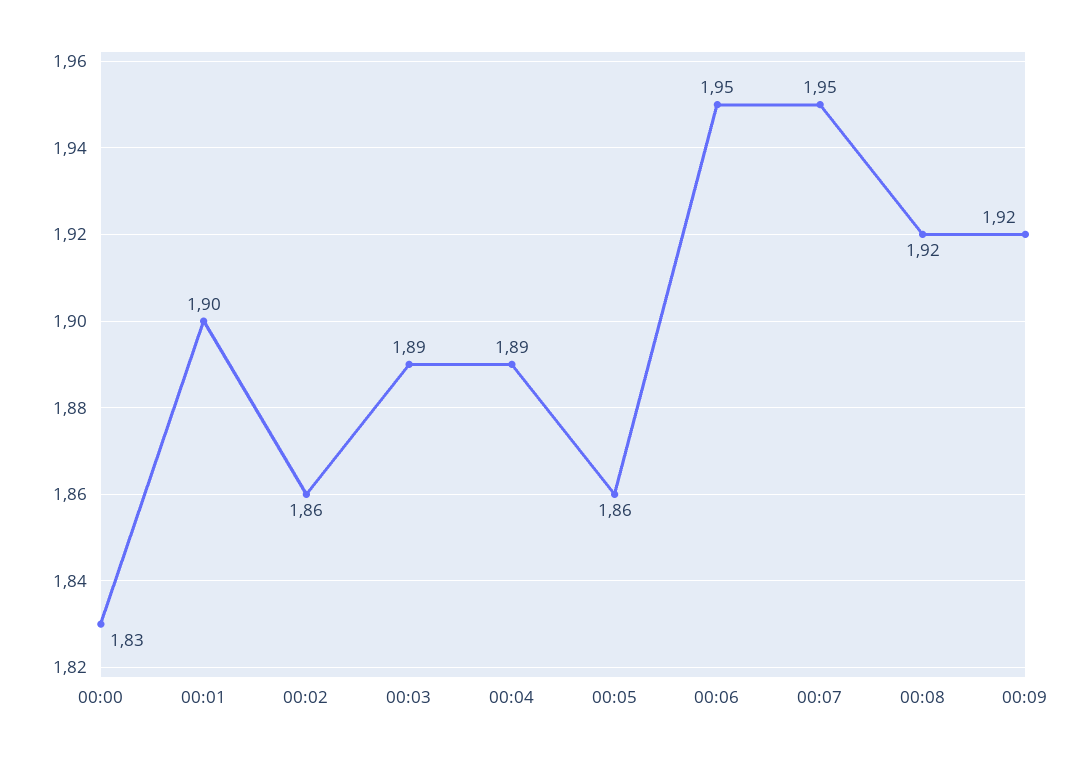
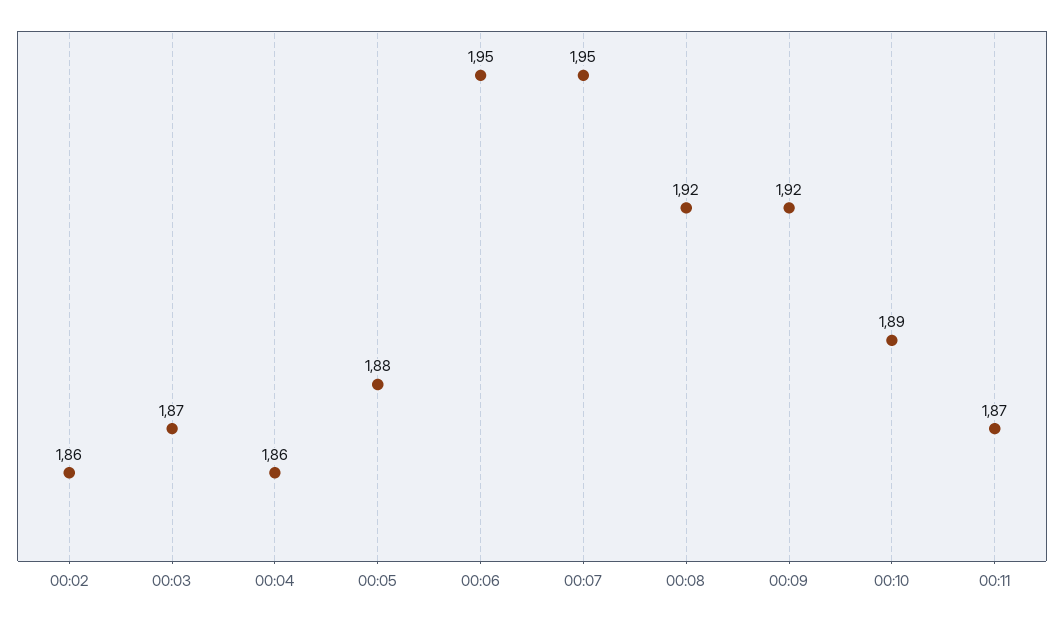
00:00: 1.83 -> none
00:01: 1.9 -> none
00:03: 1.89 -> 1.87
00:04: 1.89 -> 1.86
00:05: 1.86 -> 1.88
00:10: none -> 1.89
00:11: none -> 1.87

